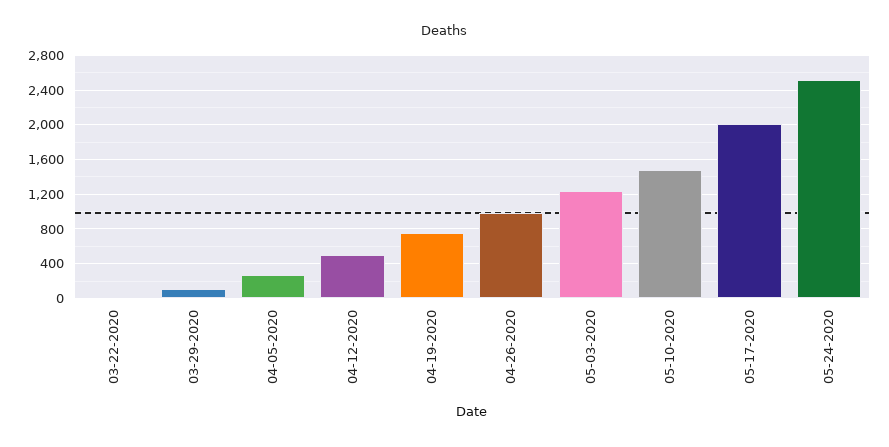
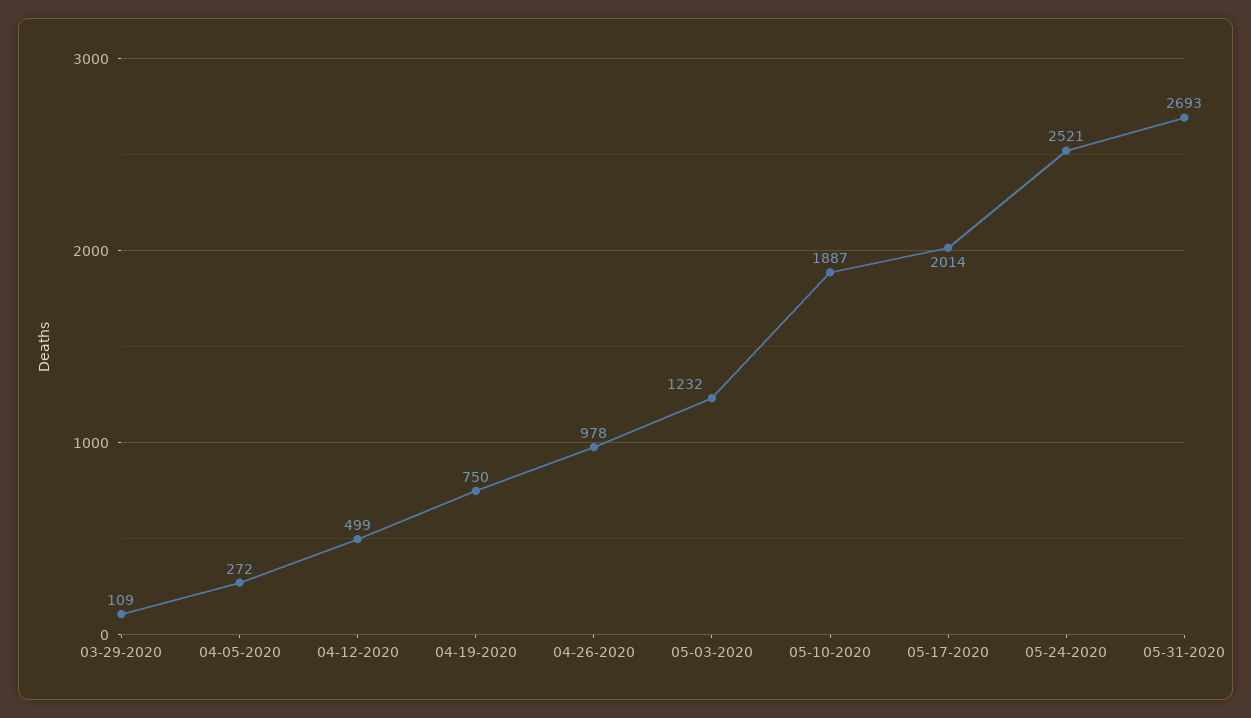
03-22-2020: 0 -> none
05-10-2020: 1500 -> 1887
05-31-2020: none -> 2693

